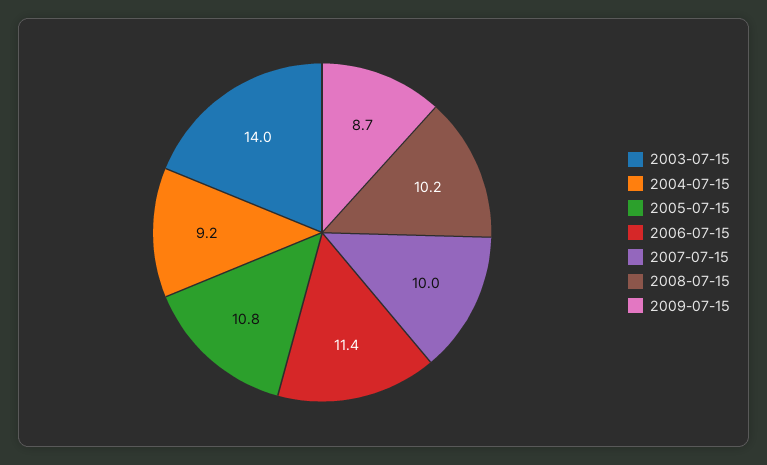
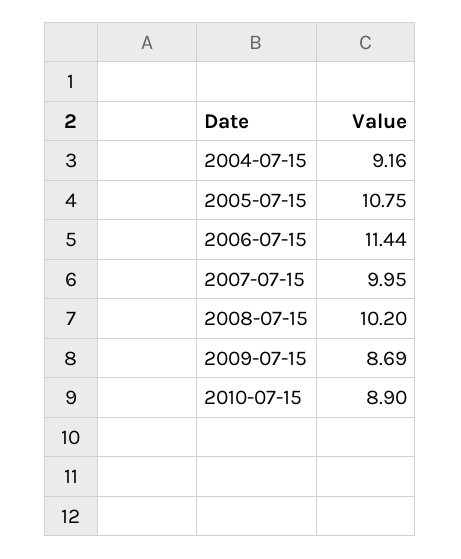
2003-07-15: 14 -> none
2010-07-15: none -> 8.9

